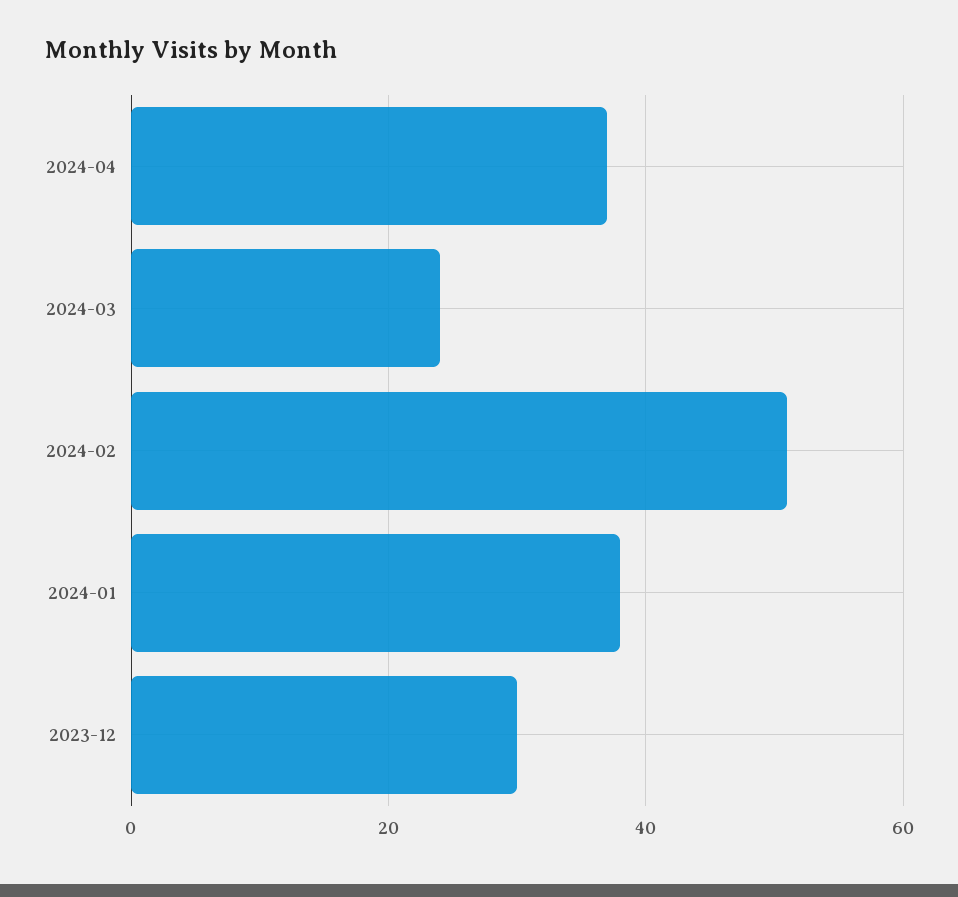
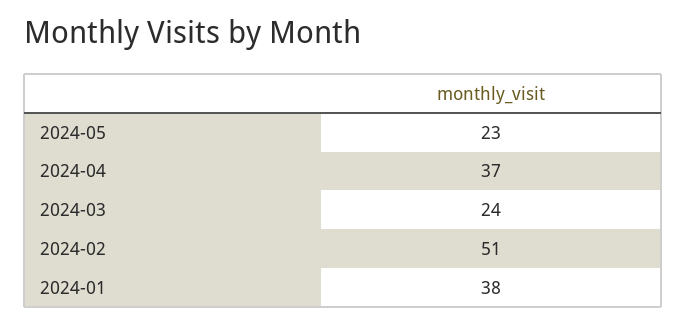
2023-12: 30 -> none
2024-05: none -> 23

